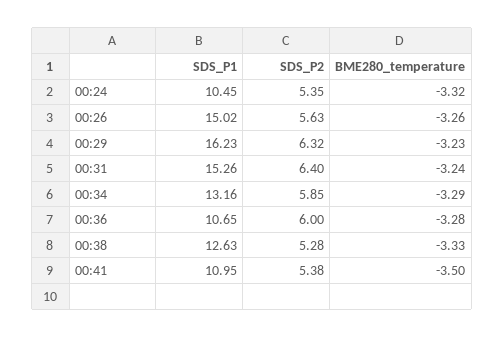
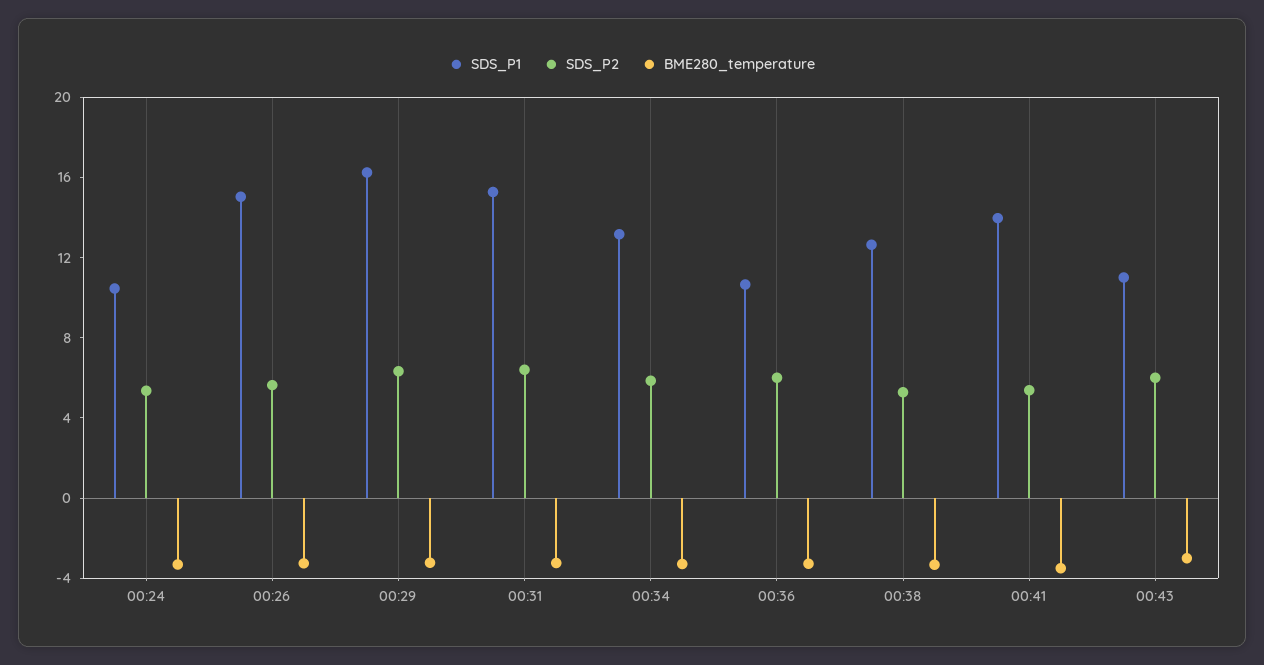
SDS_P1, 00:41: 10.95 -> 14
SDS_P1, 00:43: none -> 11
SDS_P2, 00:43: none -> 6
BME280_temperature, 00:43: none -> -3

